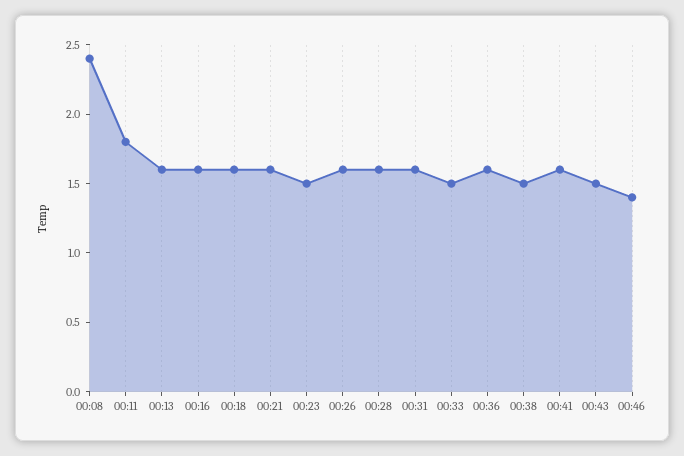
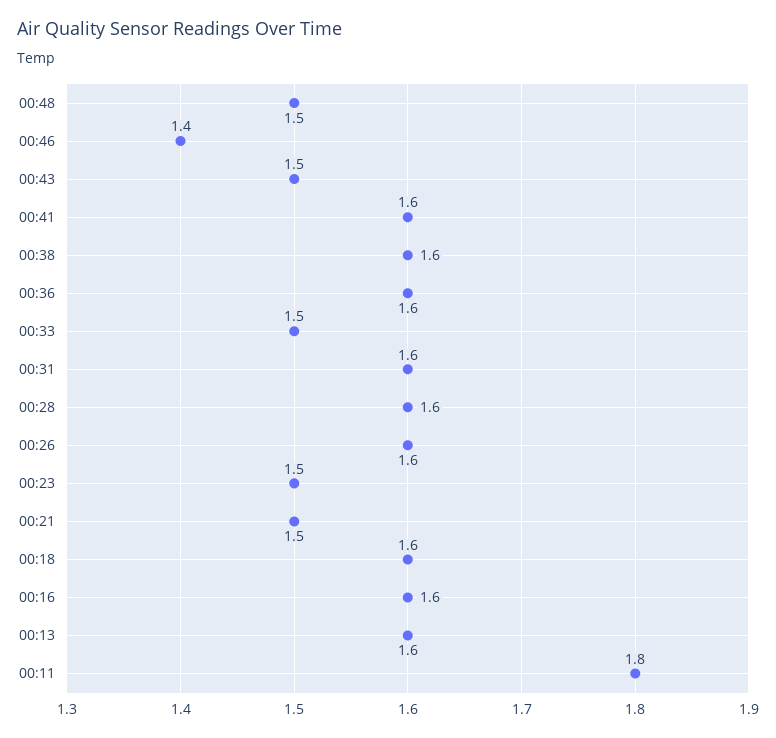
00:08: 2.4 -> none
00:21: 1.6 -> 1.5
00:38: 1.5 -> 1.6
00:48: none -> 1.5

